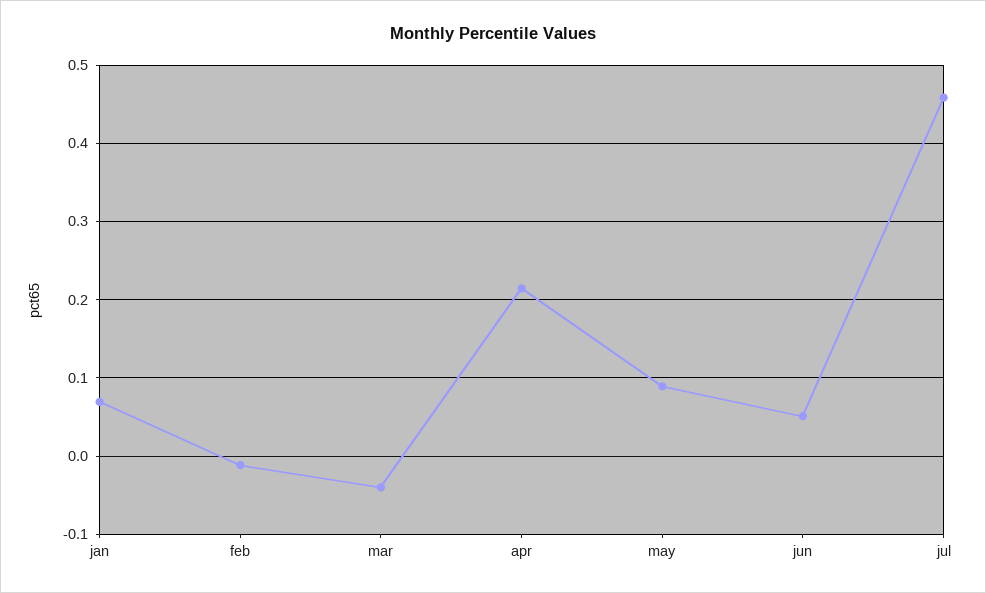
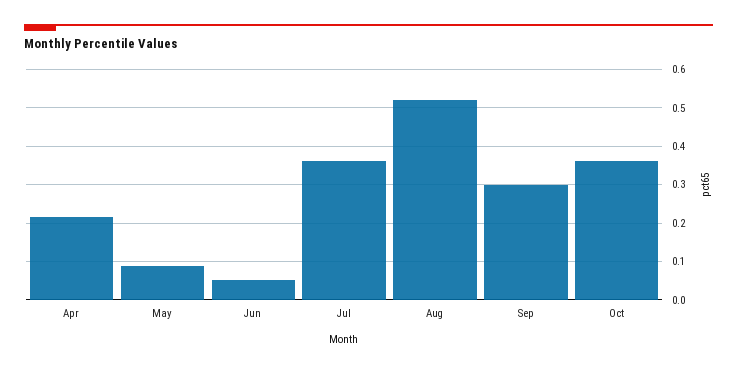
jan: 0.07 -> none
feb: -0.01 -> none
mar: -0.04 -> none
jul: 0.46 -> 0.36
Aug: none -> 0.52
Sep: none -> 0.3
Oct: none -> 0.36

